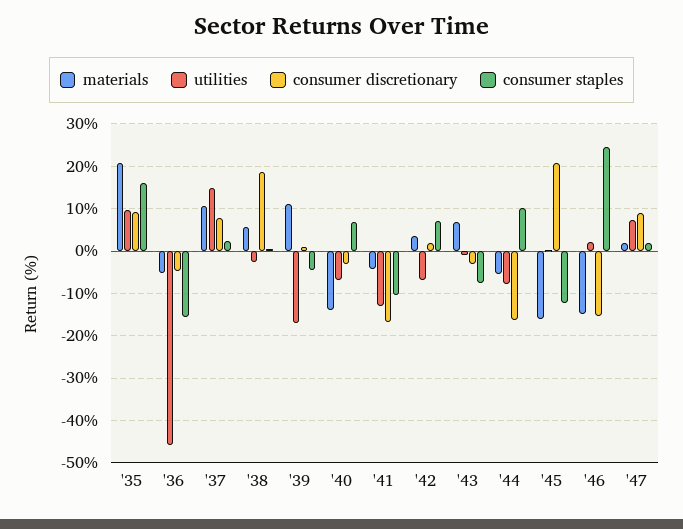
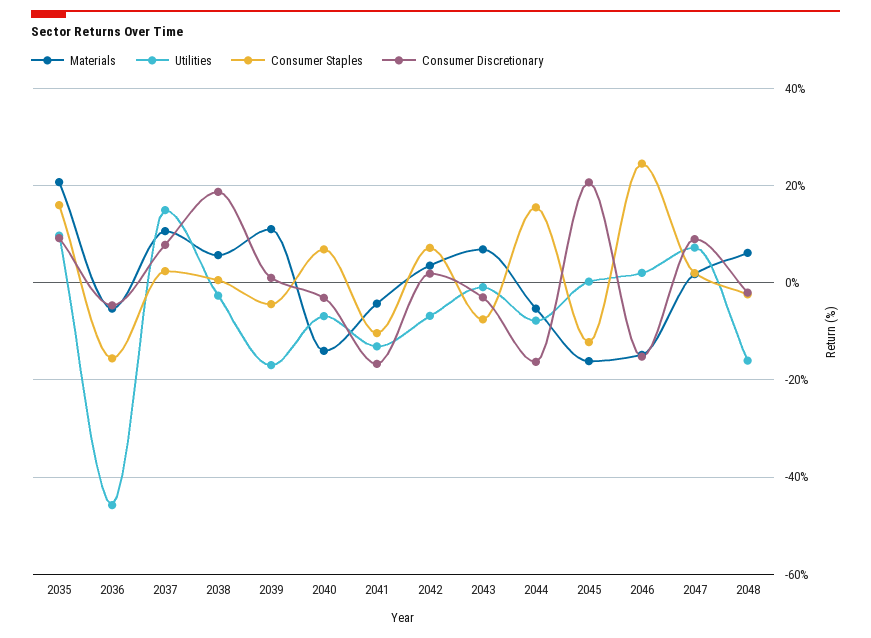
consumer staples, '44: 10 -> 16
materials, 2048: none -> 6
utilities, 2048: none -> -16
consumer staples, 2048: none -> -2
consumer discretionary, 2048: none -> -2

